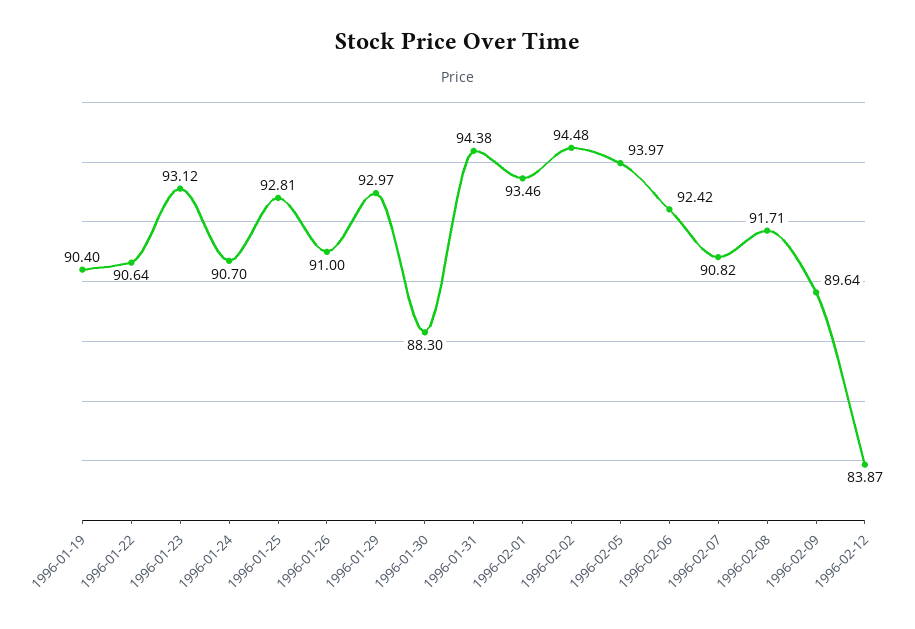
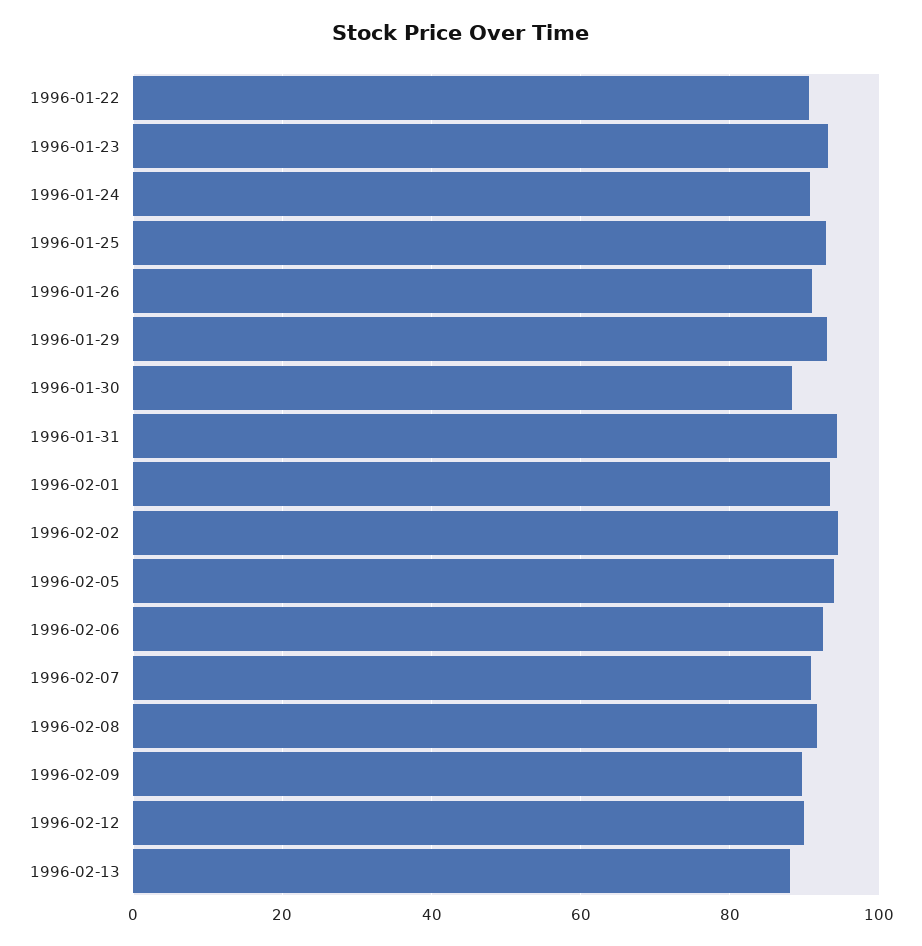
1996-01-19: 90.4 -> none
1996-02-12: 83.87 -> 90
1996-02-13: none -> 88

